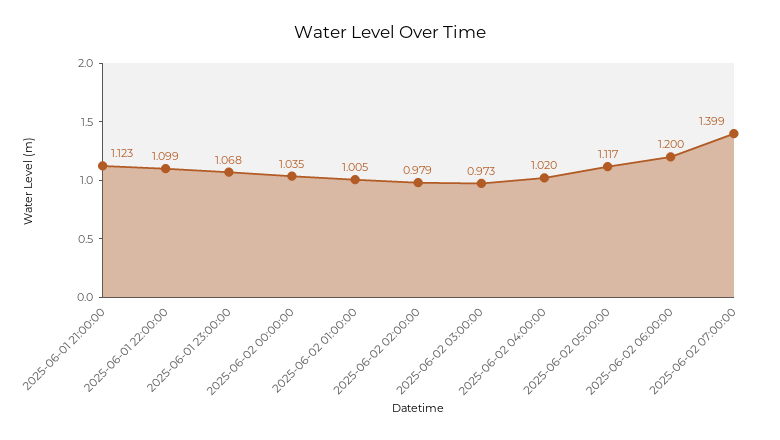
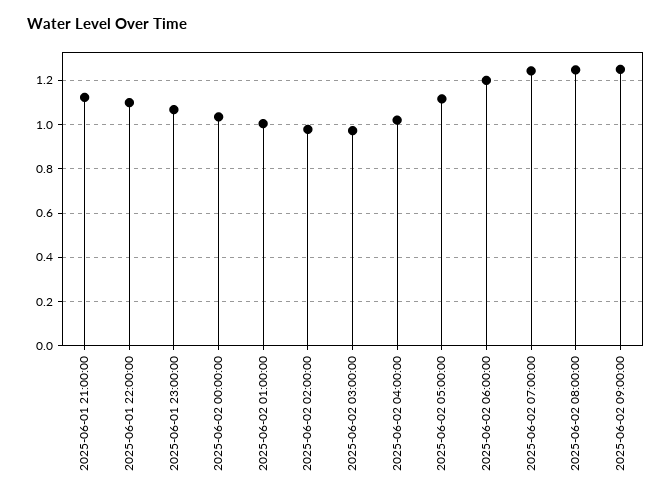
2025-06-02 07:00:00: 1.399 -> 1.25
2025-06-02 08:00:00: none -> 1.25
2025-06-02 09:00:00: none -> 1.25

